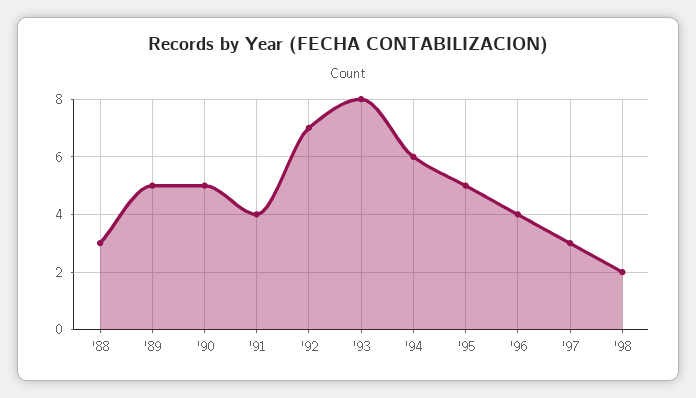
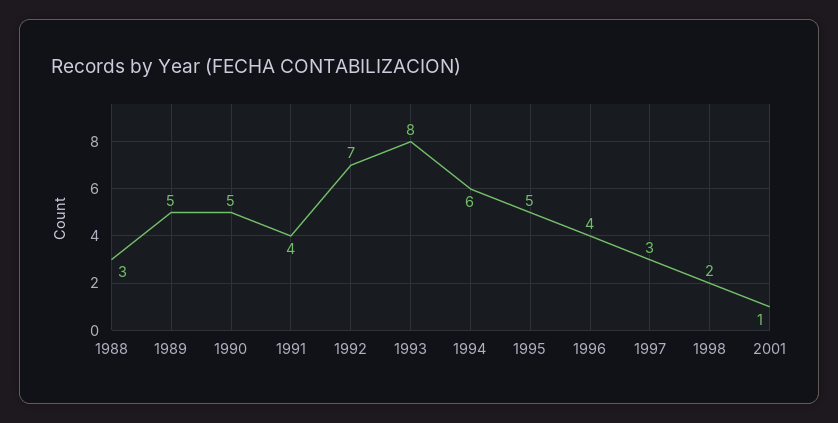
2001: none -> 1

